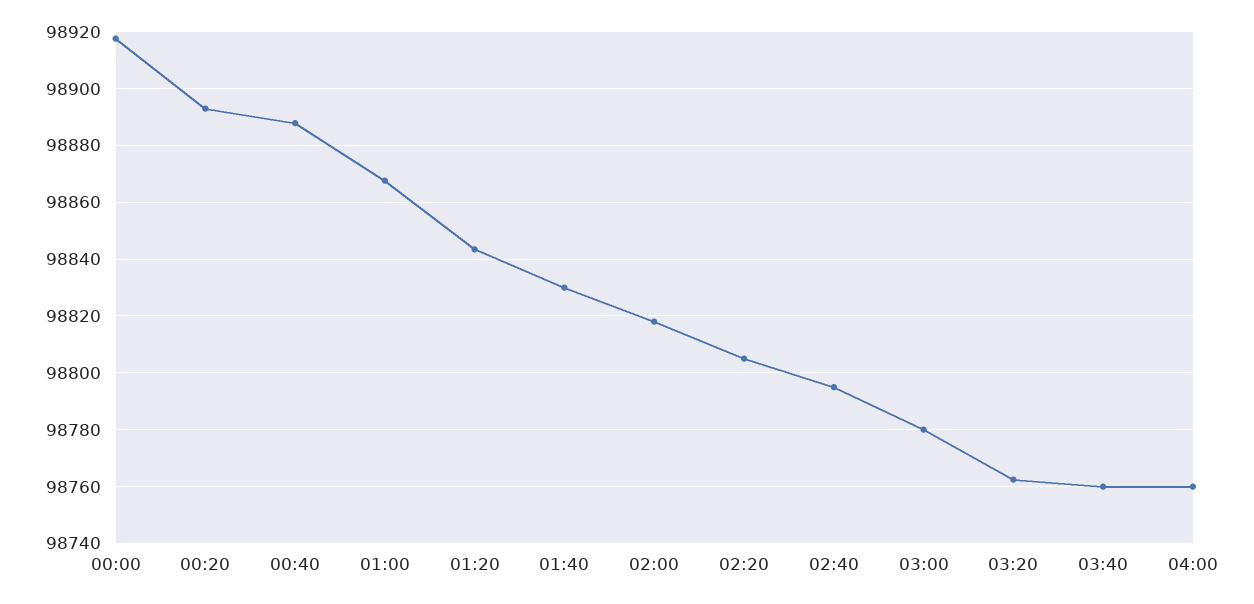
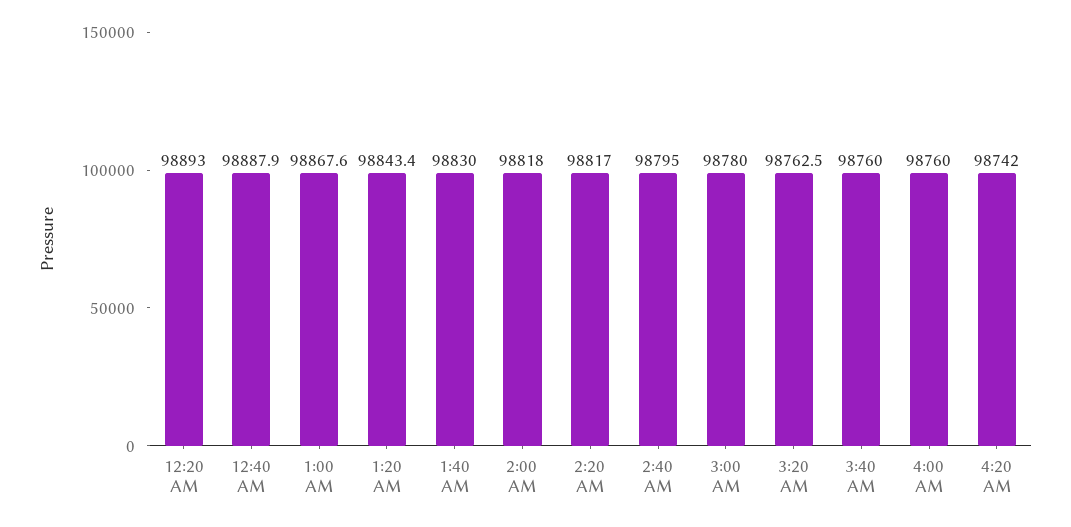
00:00: 98917.5 -> none
02:20: 98805 -> 98817
4:20 AM: none -> 98742

